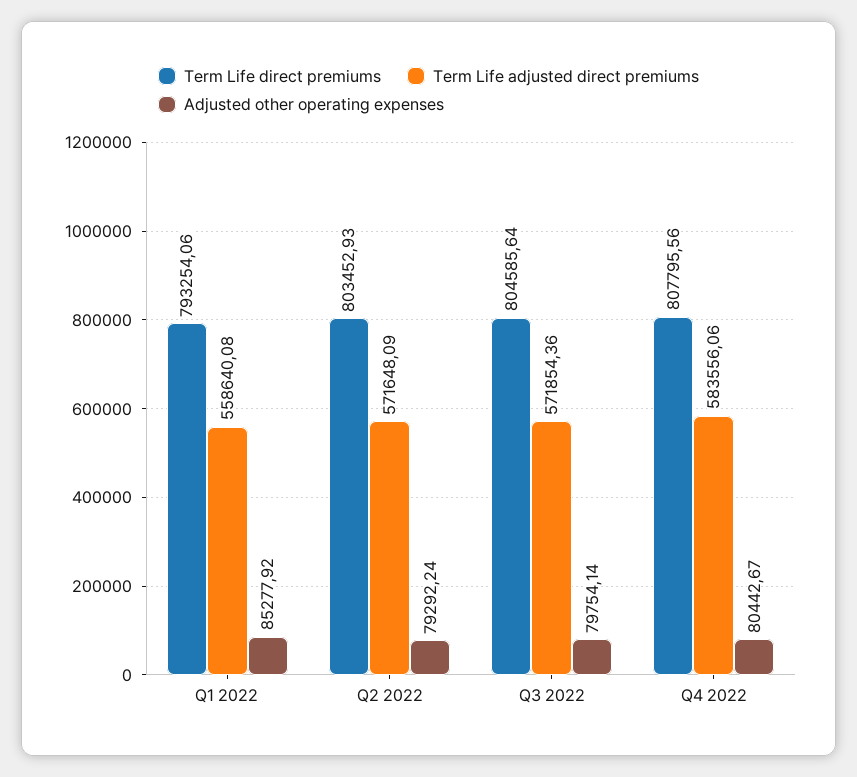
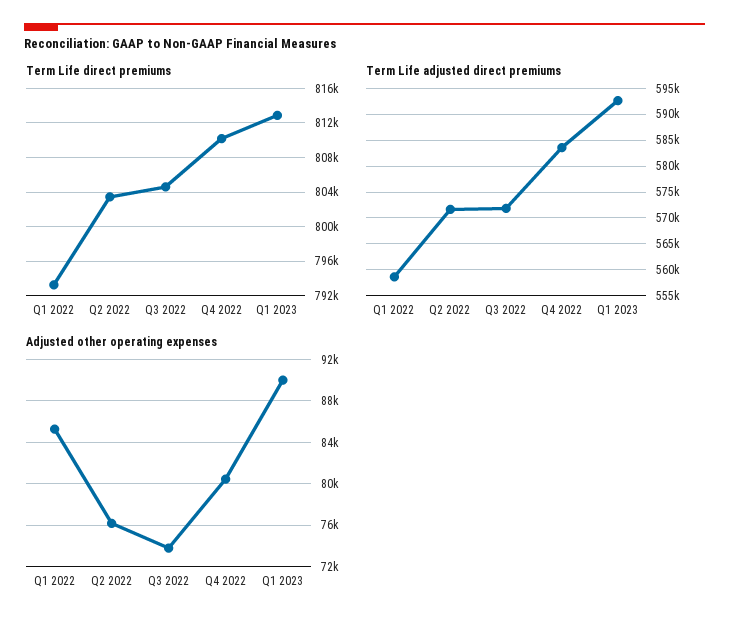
Adjusted other operating expenses, Q2 2022: 79292.24 -> 76000
Adjusted other operating expenses, Q3 2022: 79754.14 -> 74000
Term Life direct premiums, Q4 2022: 807795.56 -> 810000
Term Life direct premiums, Q1 2023: none -> 813000
Term Life adjusted direct premiums, Q1 2023: none -> 592500
Adjusted other operating expenses, Q1 2023: none -> 90000

